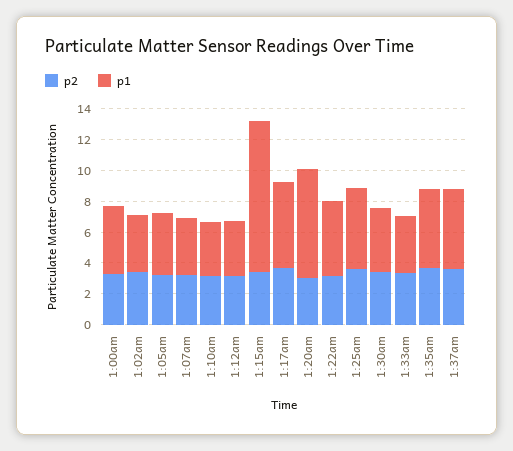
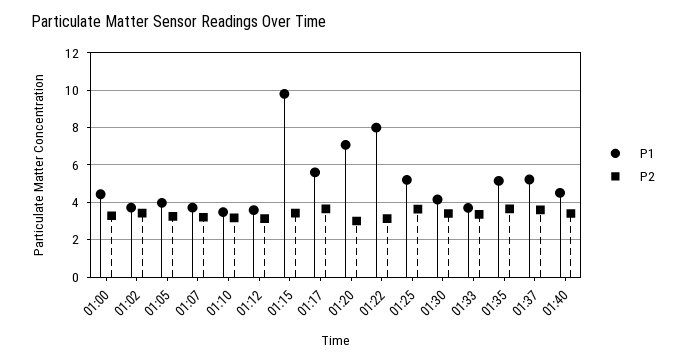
p1, 1:22am: 5 -> 8
p1, 01:40: none -> 4.5
p2, 01:40: none -> 3.5

